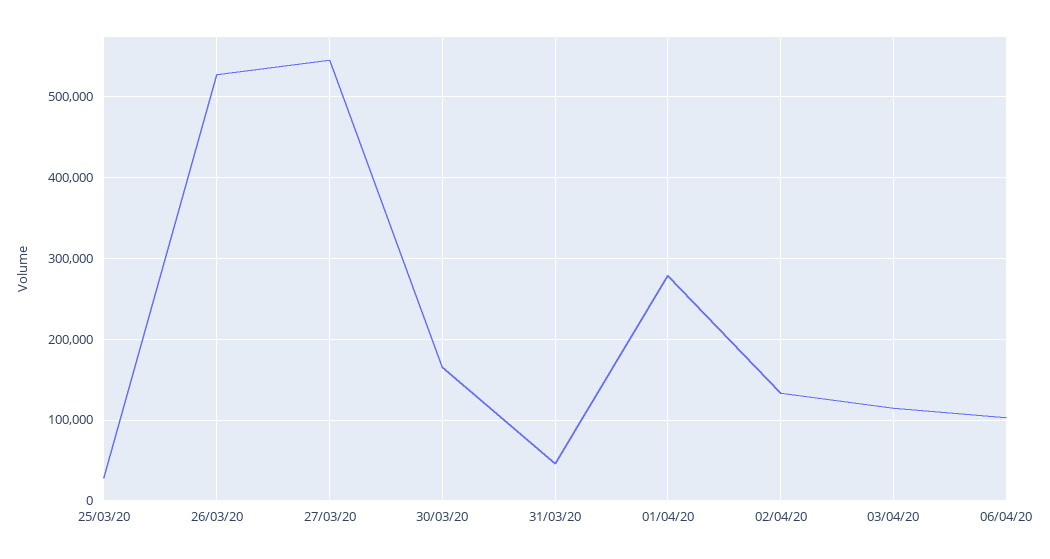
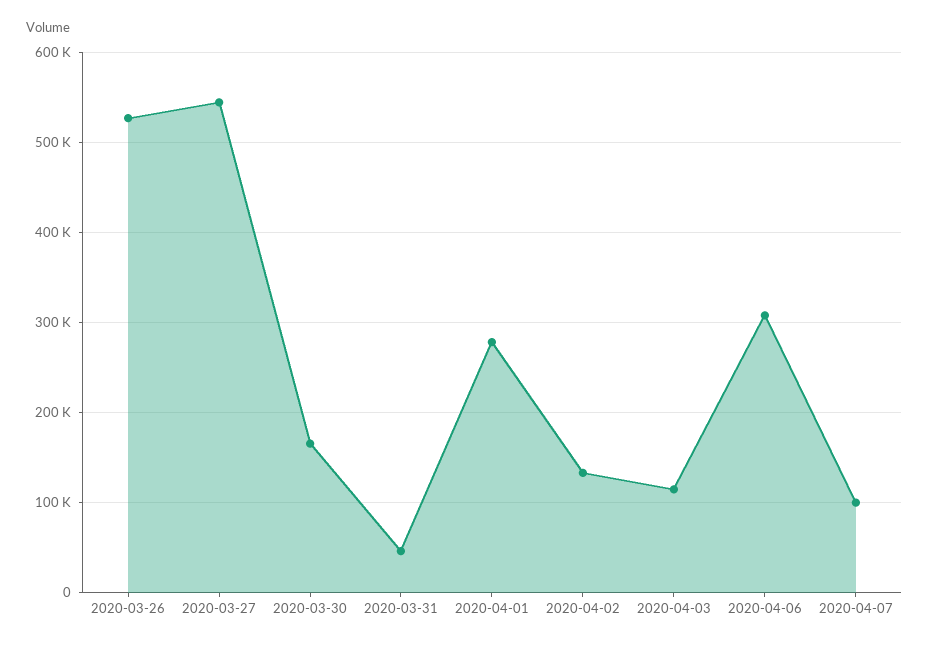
25/03/20: 30000 -> none
06/04/20: 100000 -> 310000
2020-04-07: none -> 100000

